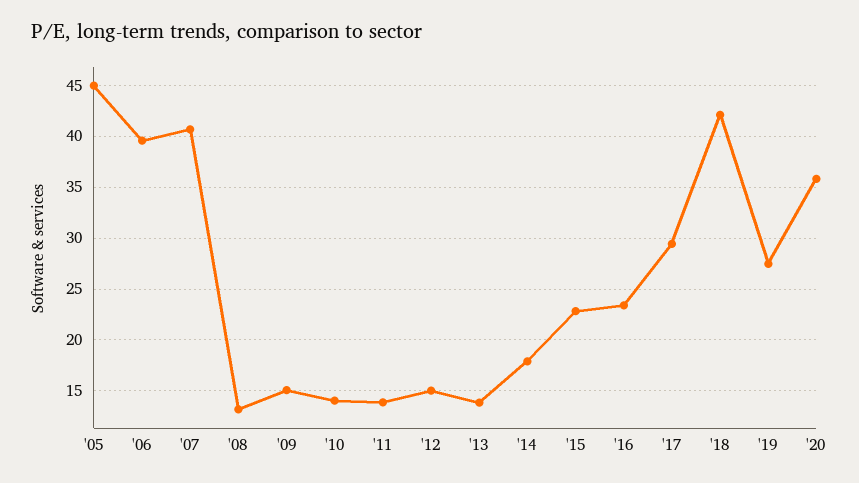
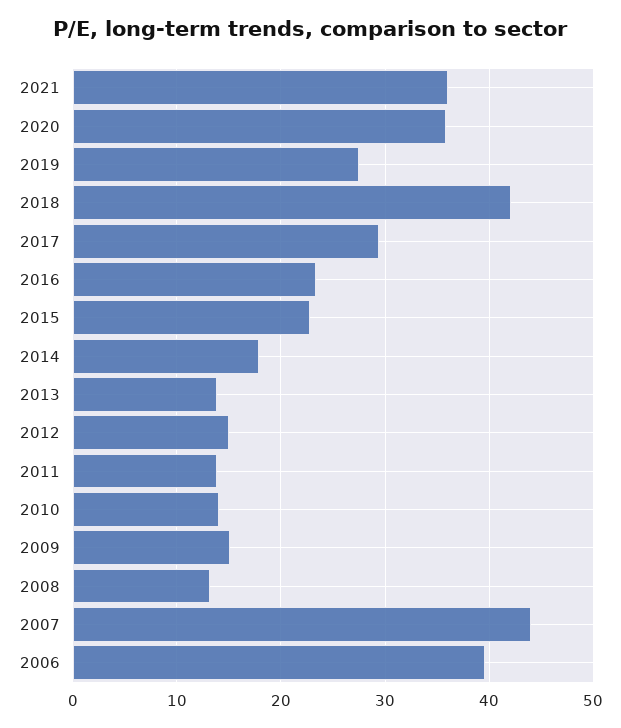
'05: 45 -> none
'07: 41 -> 44
2021: none -> 36

